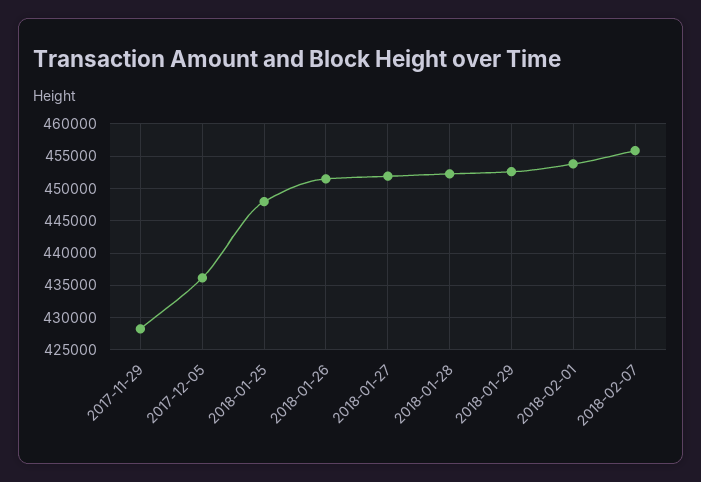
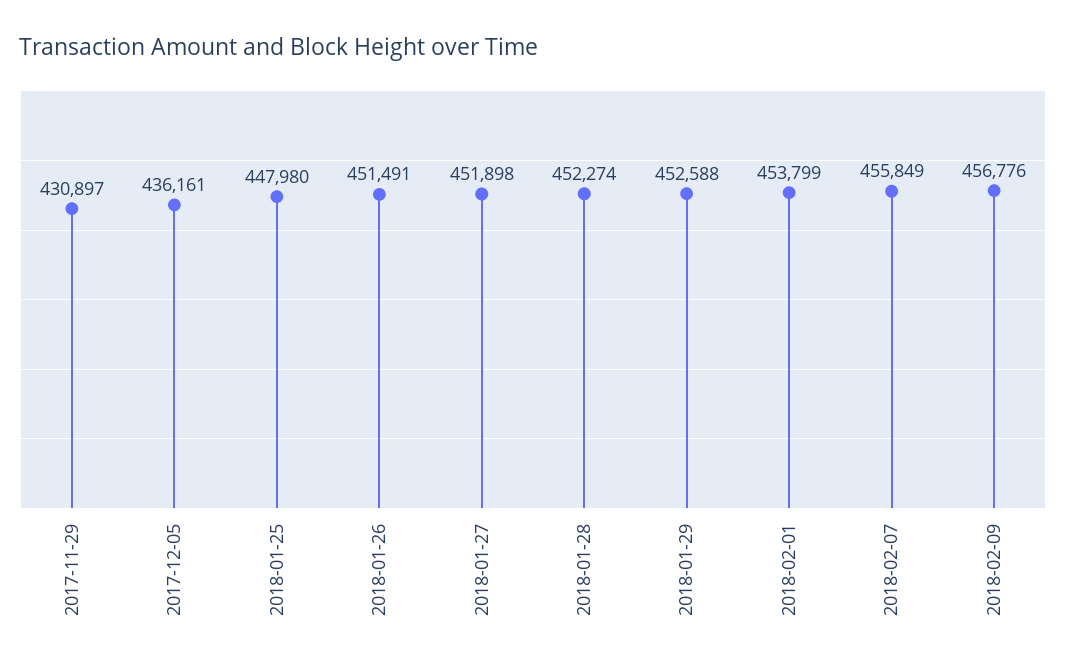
2017-11-29: 428000 -> 430897
2018-02-09: none -> 456776

